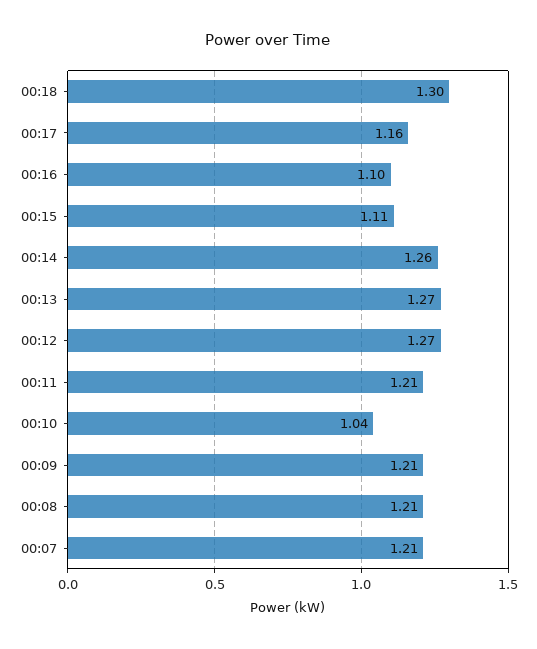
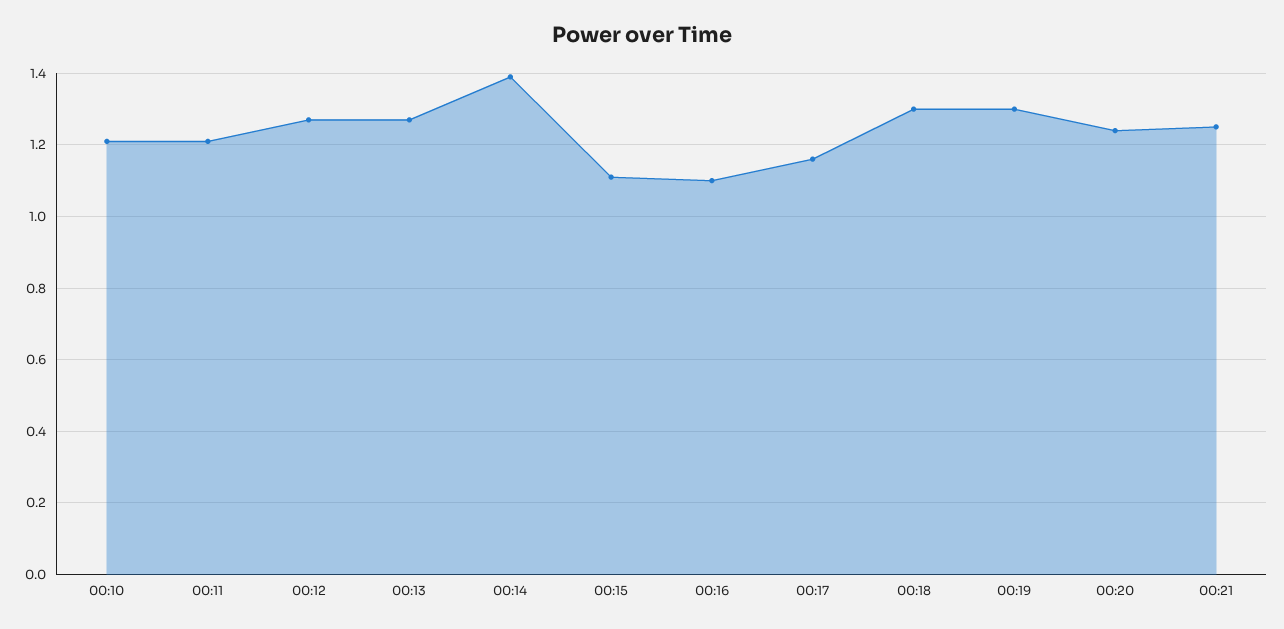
00:14: 1.26 -> 1.4
00:10: 1.04 -> 1.2
00:09: 1.21 -> none
00:08: 1.21 -> none
00:07: 1.21 -> none
00:19: none -> 1.3
00:20: none -> 1.25
00:21: none -> 1.25

